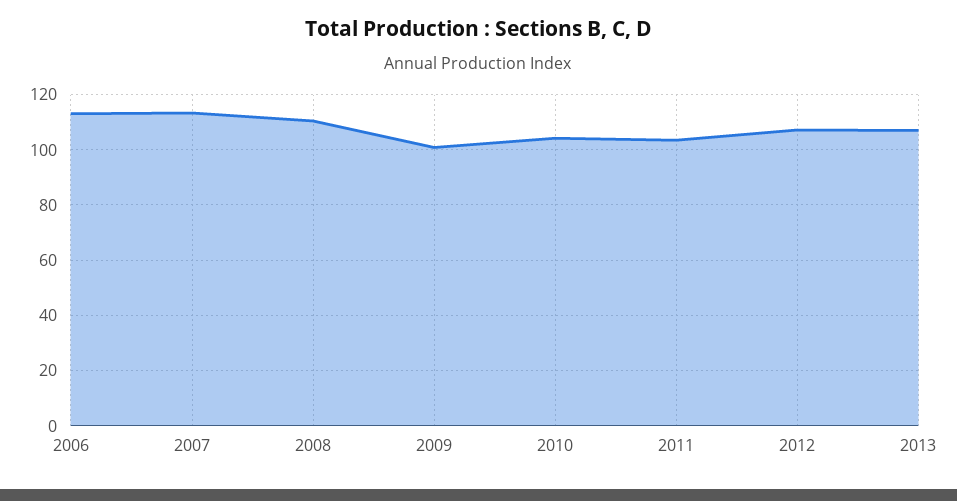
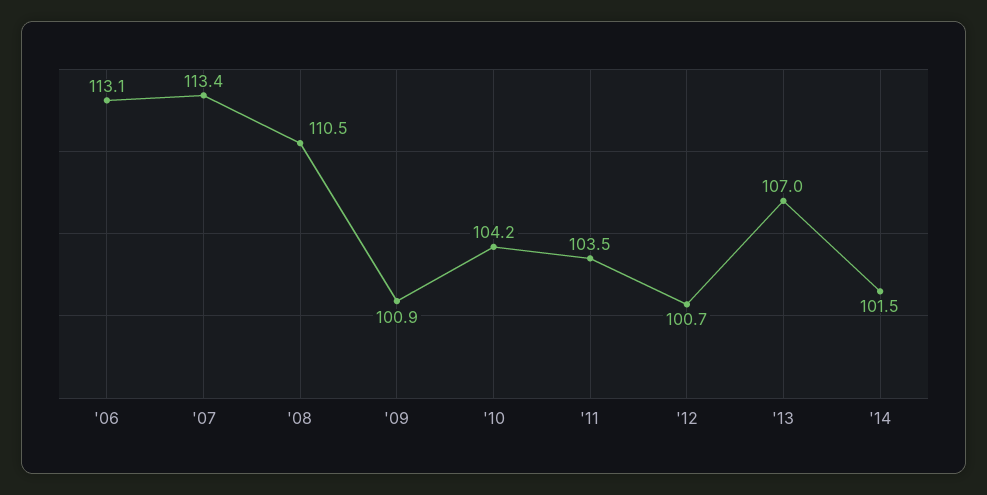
2012: 107.5 -> 100.7
'14: none -> 101.5

